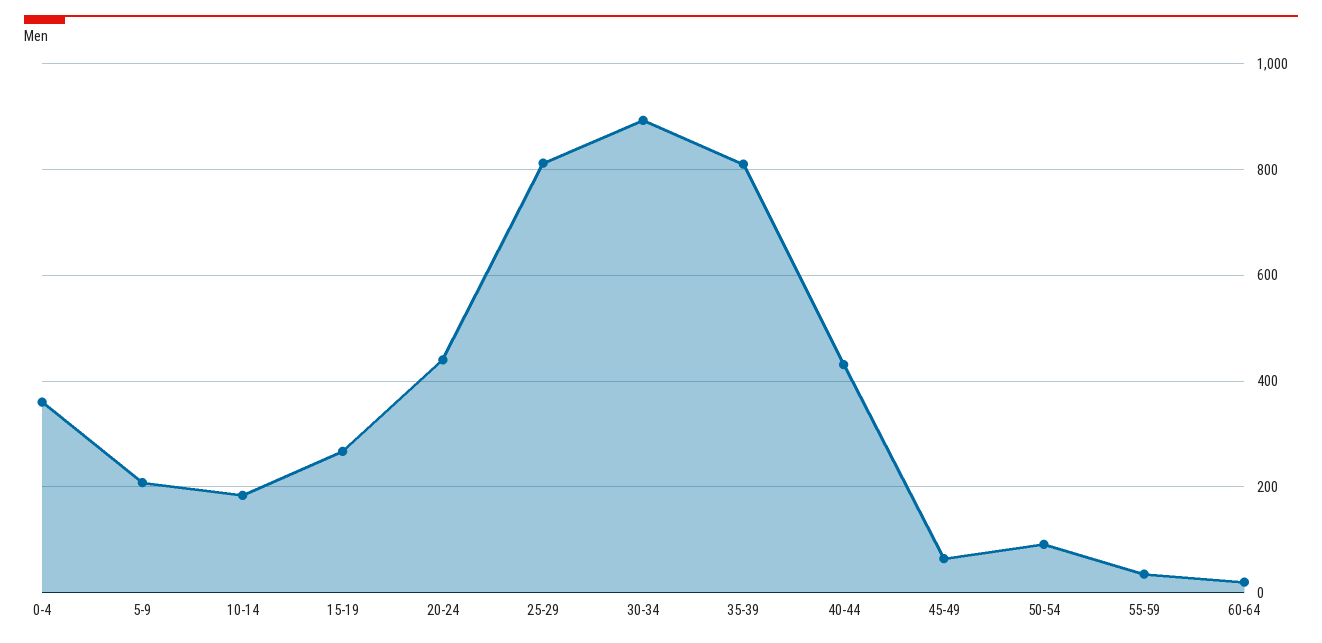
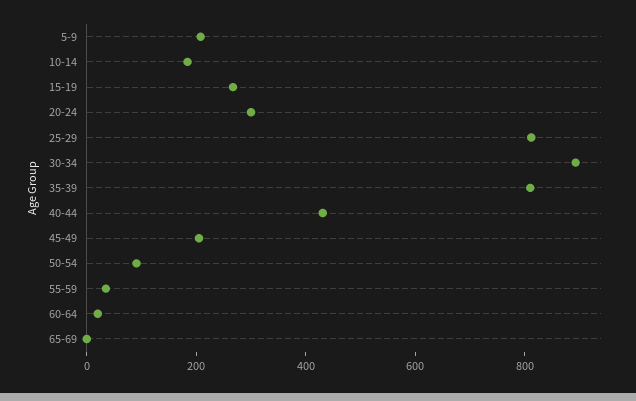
0-4: 360 -> none
20-24: 440 -> 300
45-49: 60 -> 200
65-69: none -> 0

